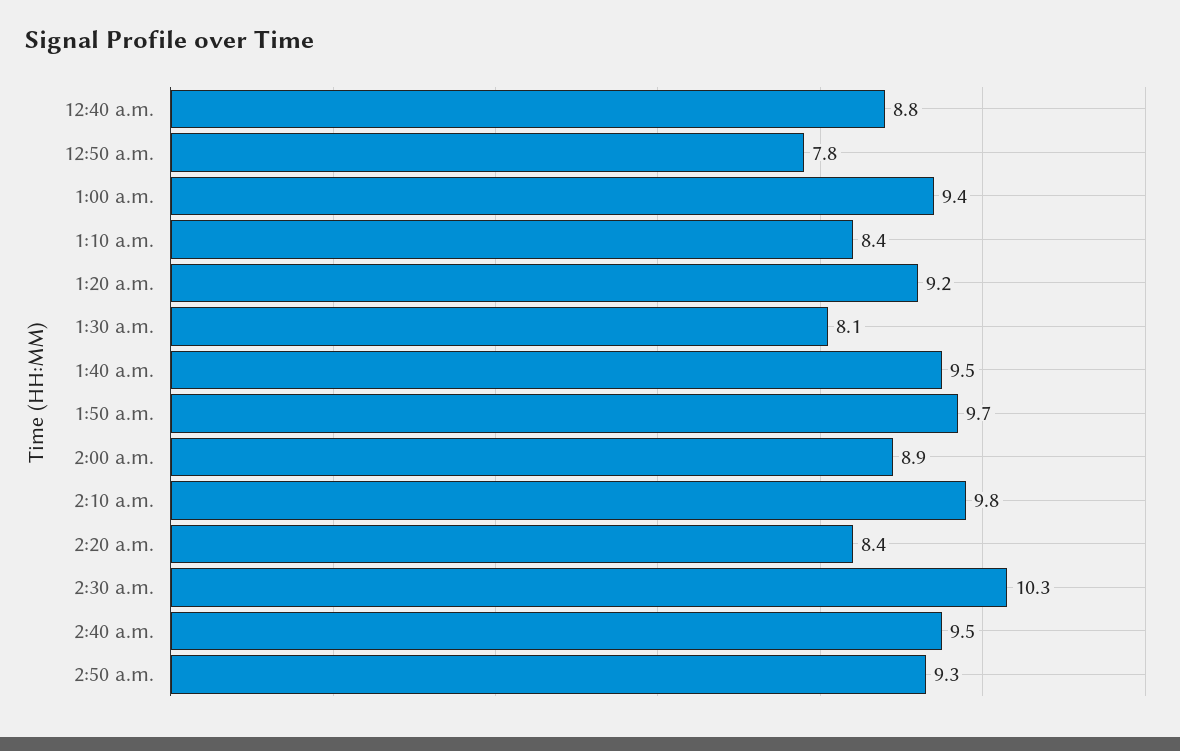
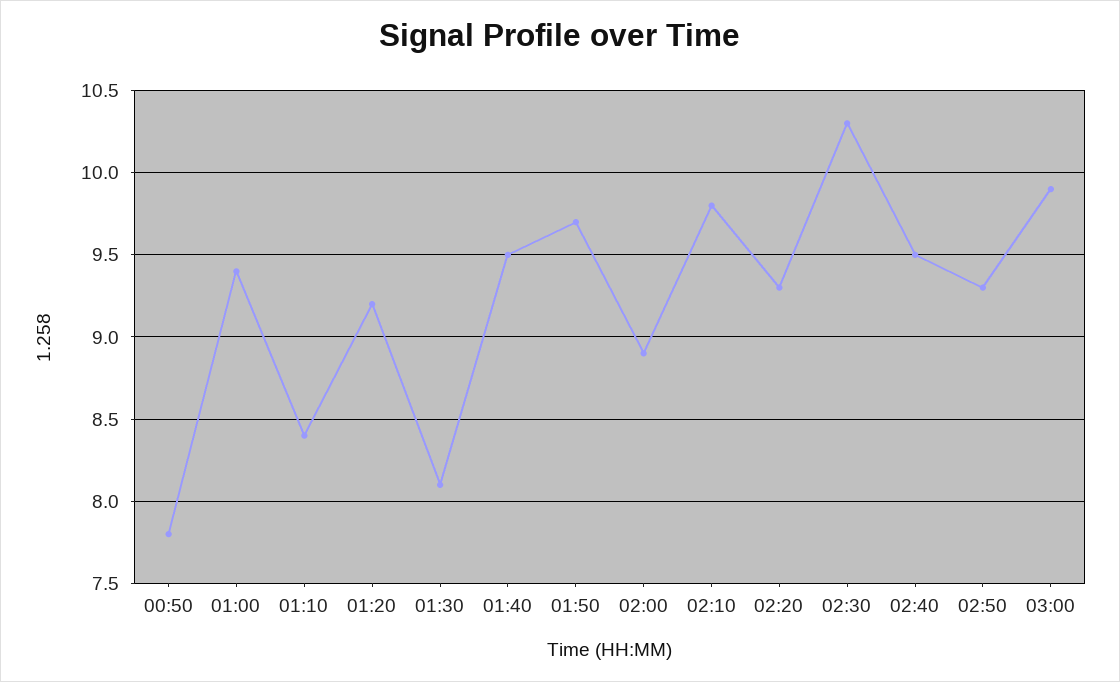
12:40 a.m.: 8.8 -> none
2:20 a.m.: 8.4 -> 9.3
03:00: none -> 9.9

